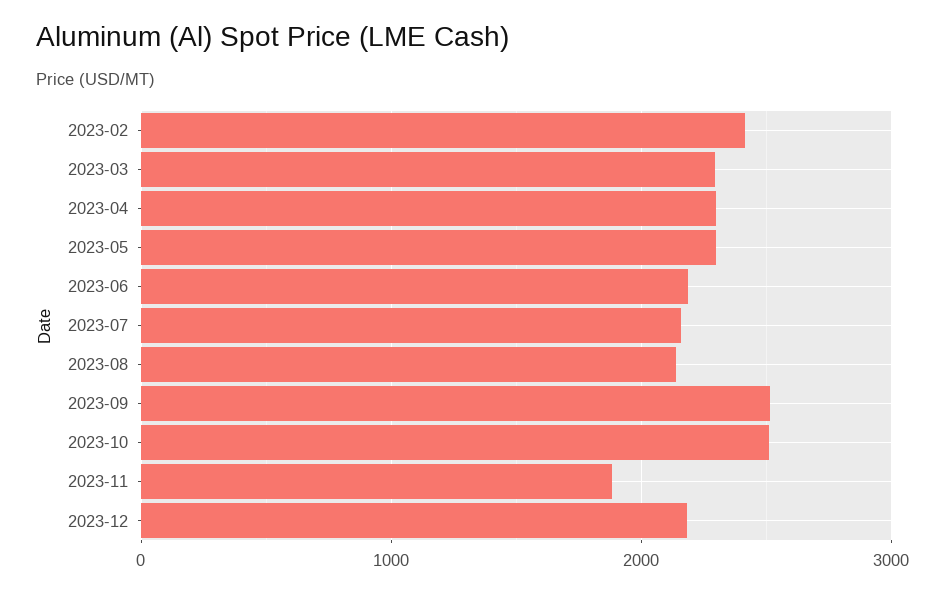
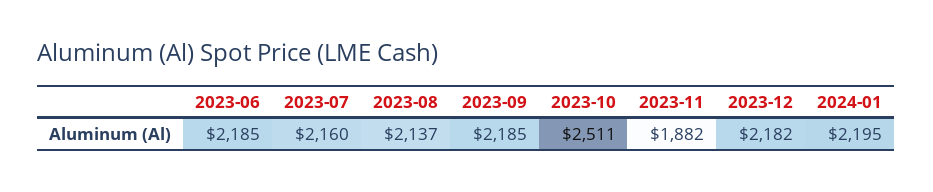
2023-02: 2400 -> none
2023-03: 2300 -> none
2023-04: 2300 -> none
2023-05: 2300 -> none
2023-09: 2500 -> 2185
2024-01: none -> 2195

